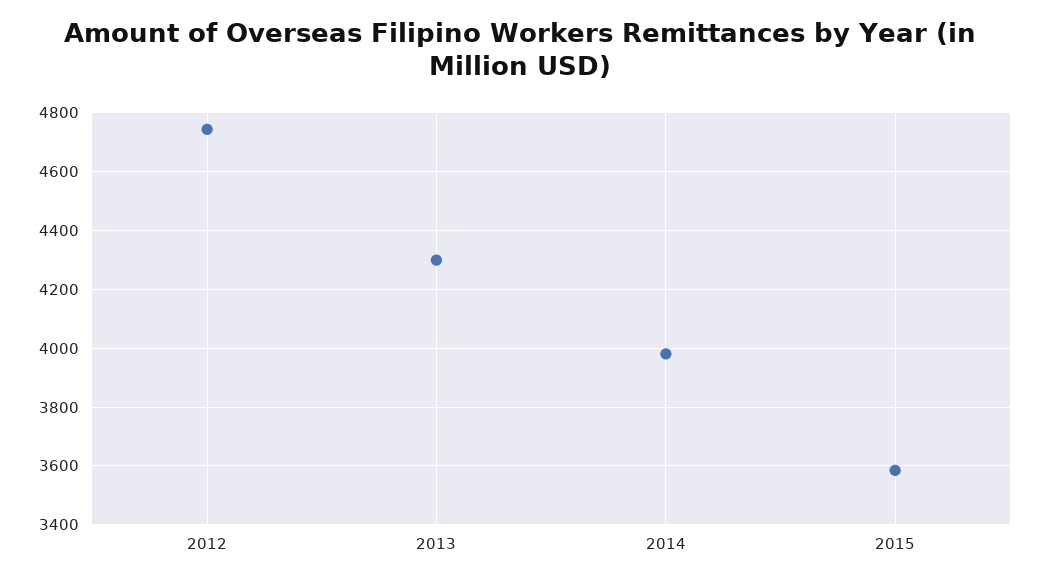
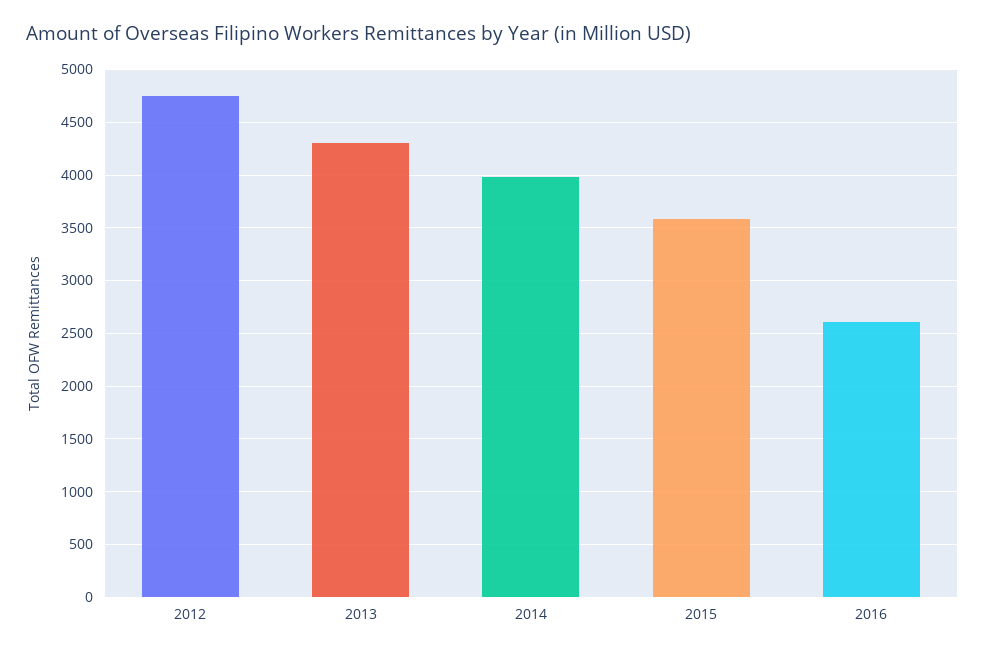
2016: none -> 2600

